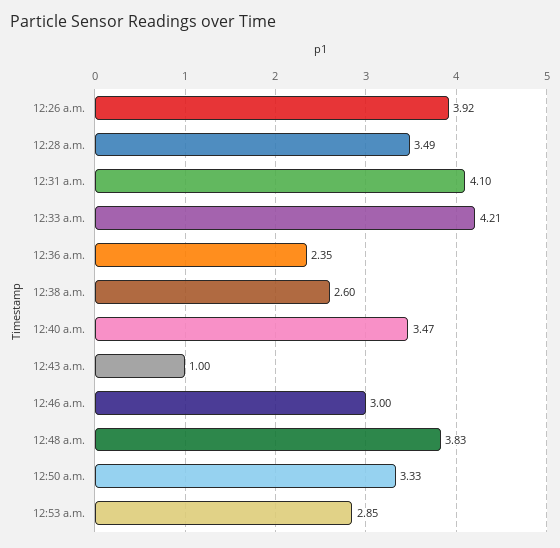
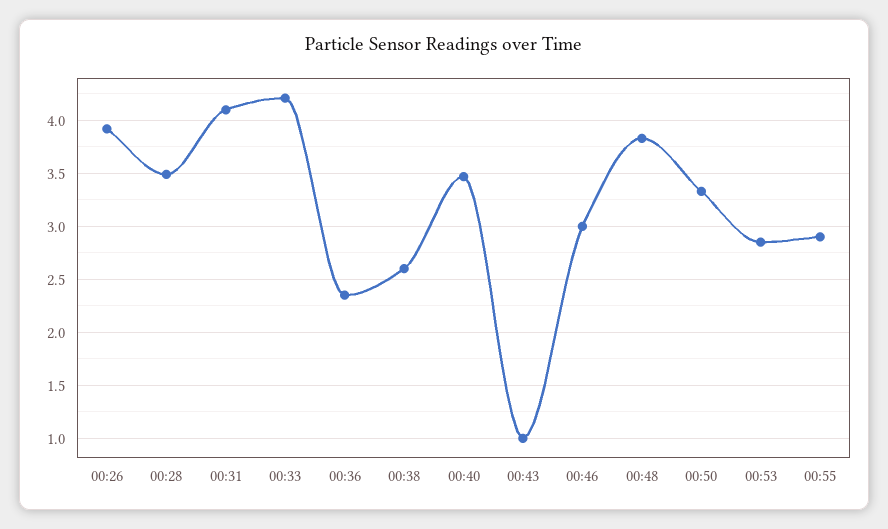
00:55: none -> 2.9

